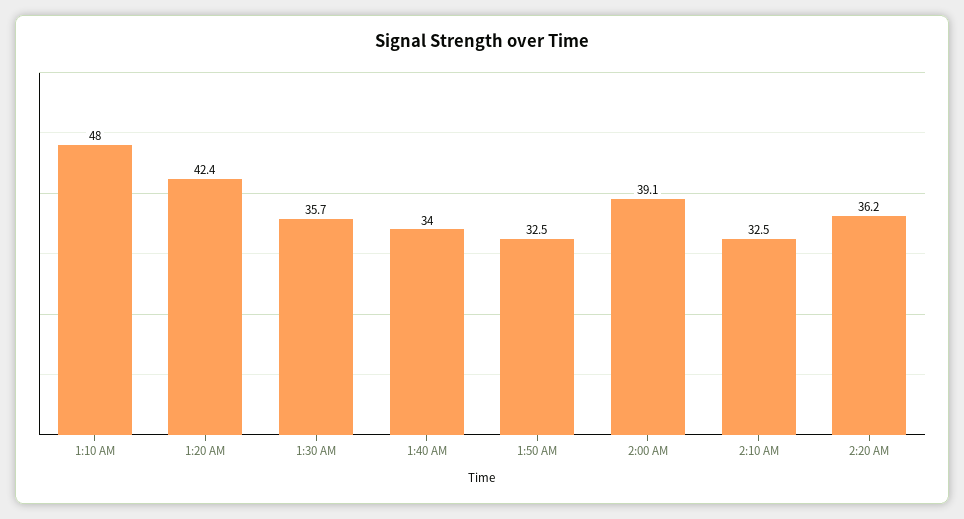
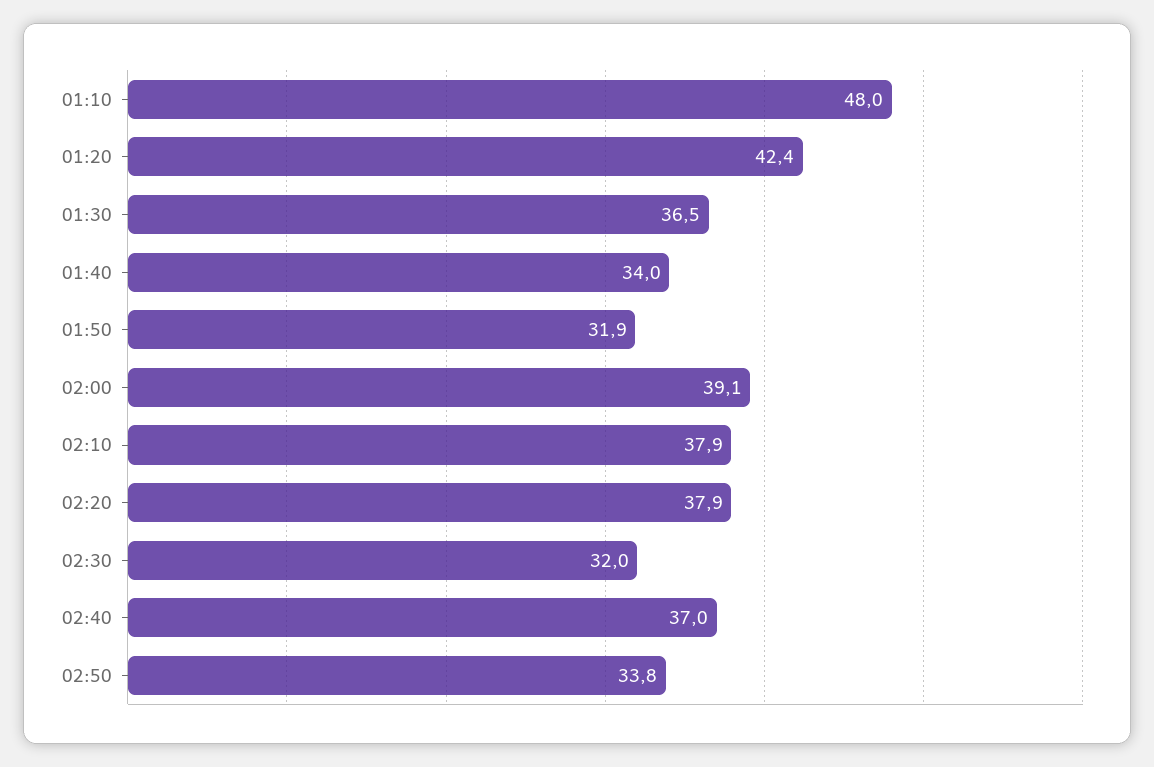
1:30 AM: 35.7 -> 36.5
1:50 AM: 32.5 -> 31.9
2:10 AM: 32.5 -> 37.9
2:20 AM: 36.2 -> 37.9
02:30: none -> 32
02:40: none -> 37
02:50: none -> 33.8

